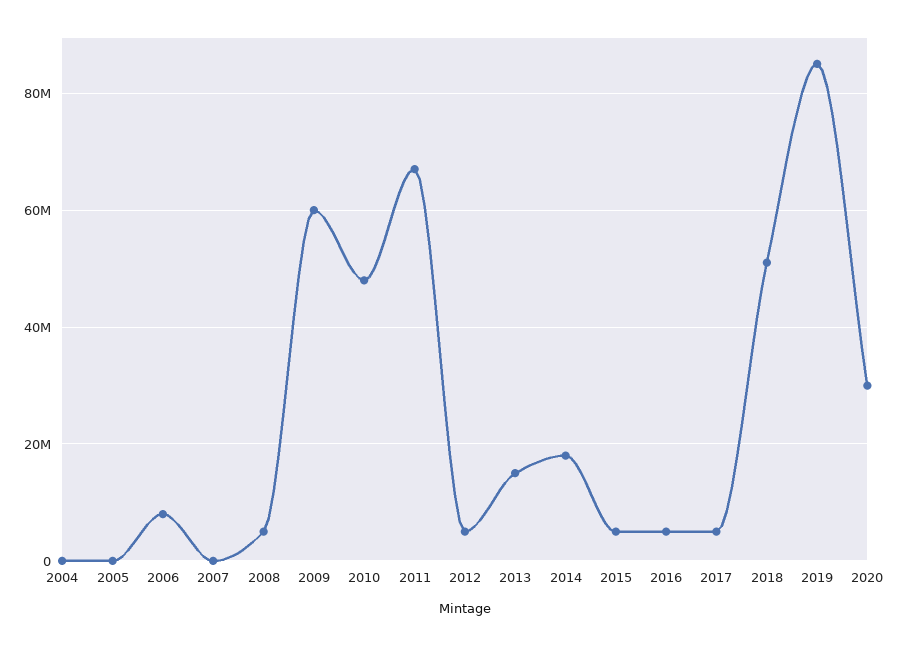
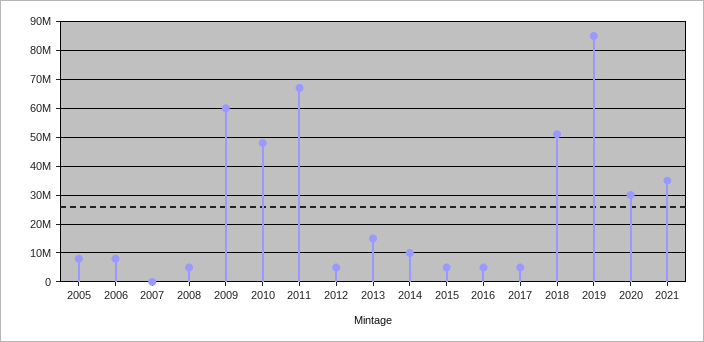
2004: 0 -> none
2005: 0 -> 7500000
2014: 18000000 -> 10000000
2021: none -> 35000000

